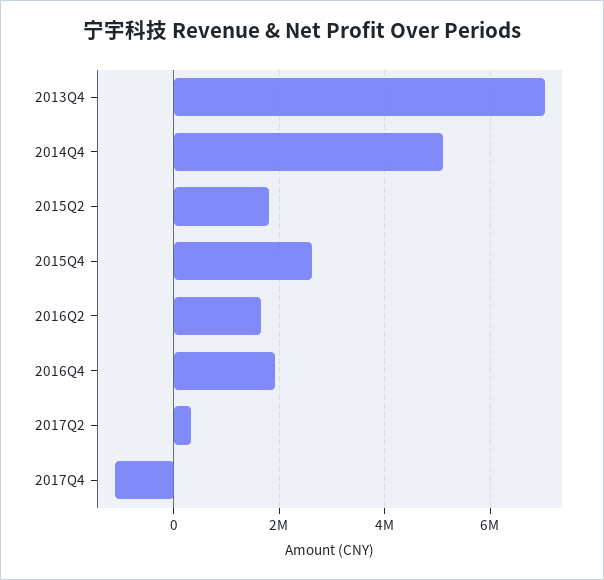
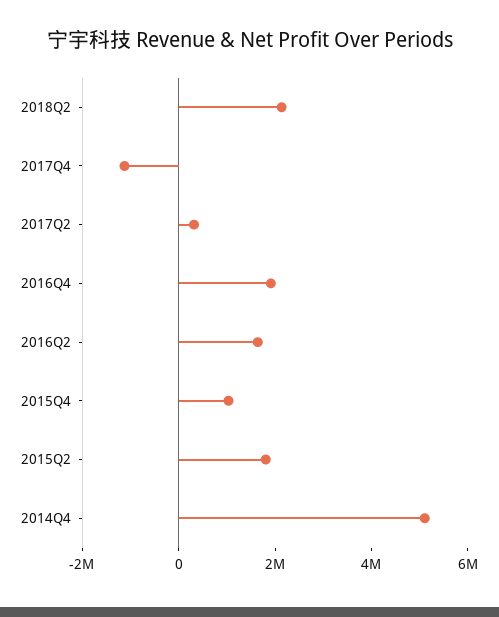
2013Q4: 7000000 -> none
2015Q4: 2600000 -> 1000000
2018Q2: none -> 2000000

